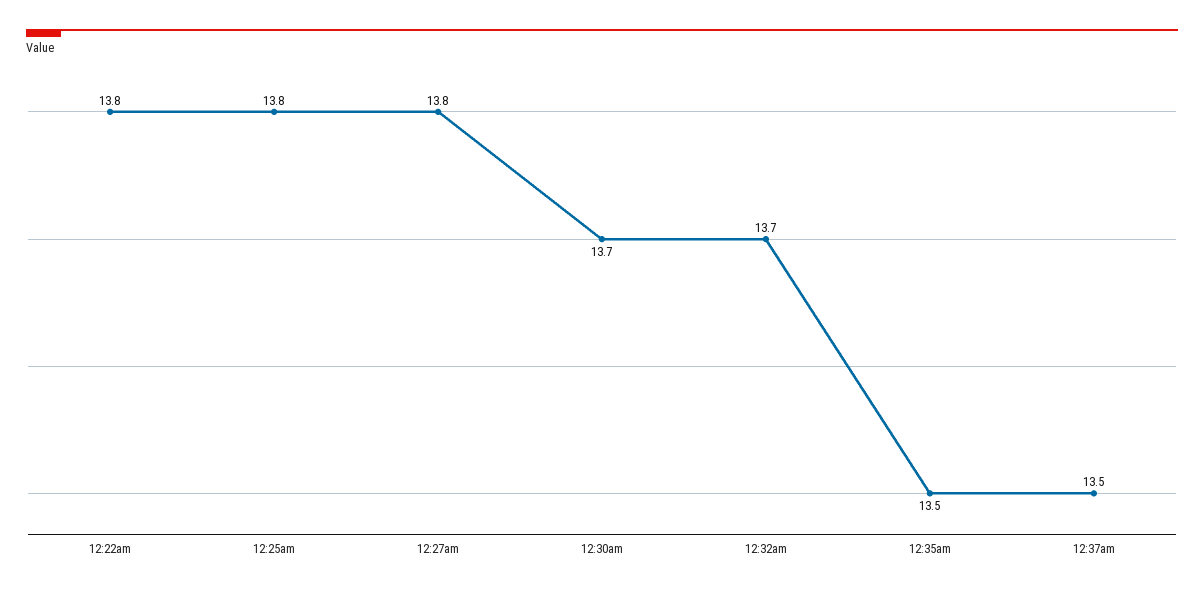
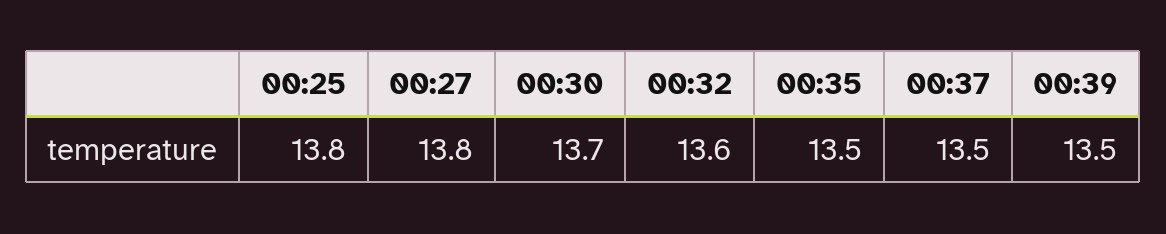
12:22am: 13.8 -> none
12:32am: 13.7 -> 13.6
00:39: none -> 13.5

